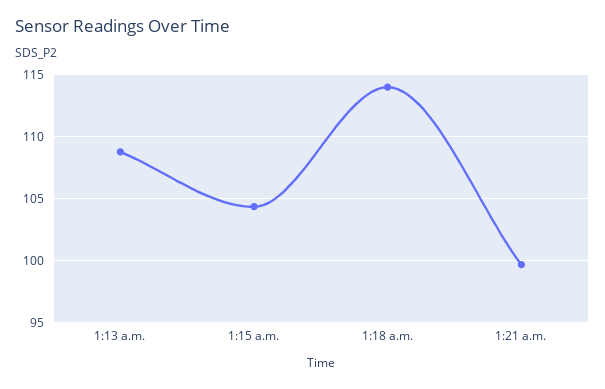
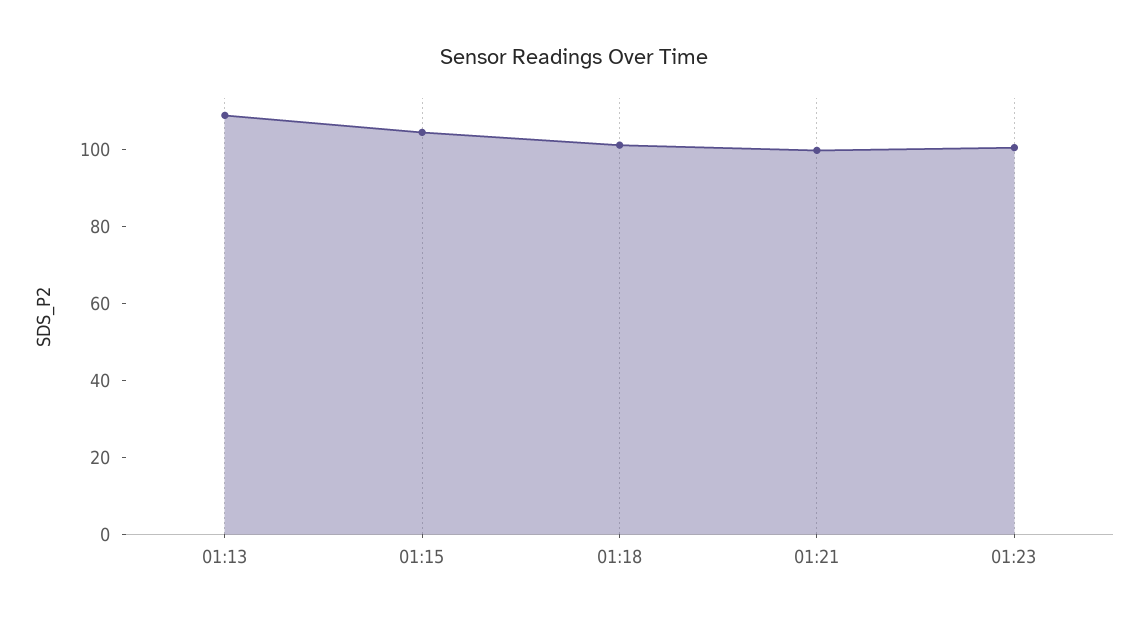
1:18 a.m.: 114 -> 100
01:23: none -> 100

